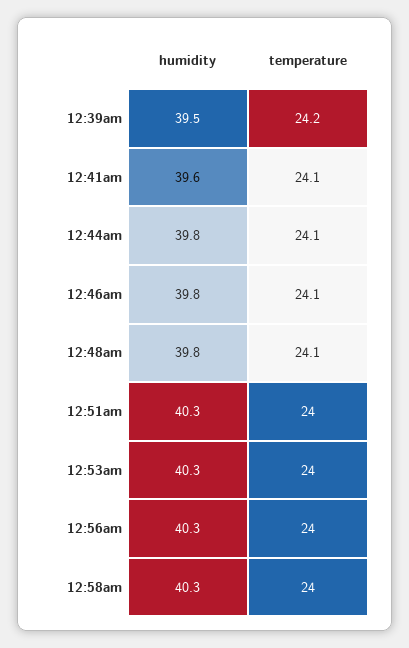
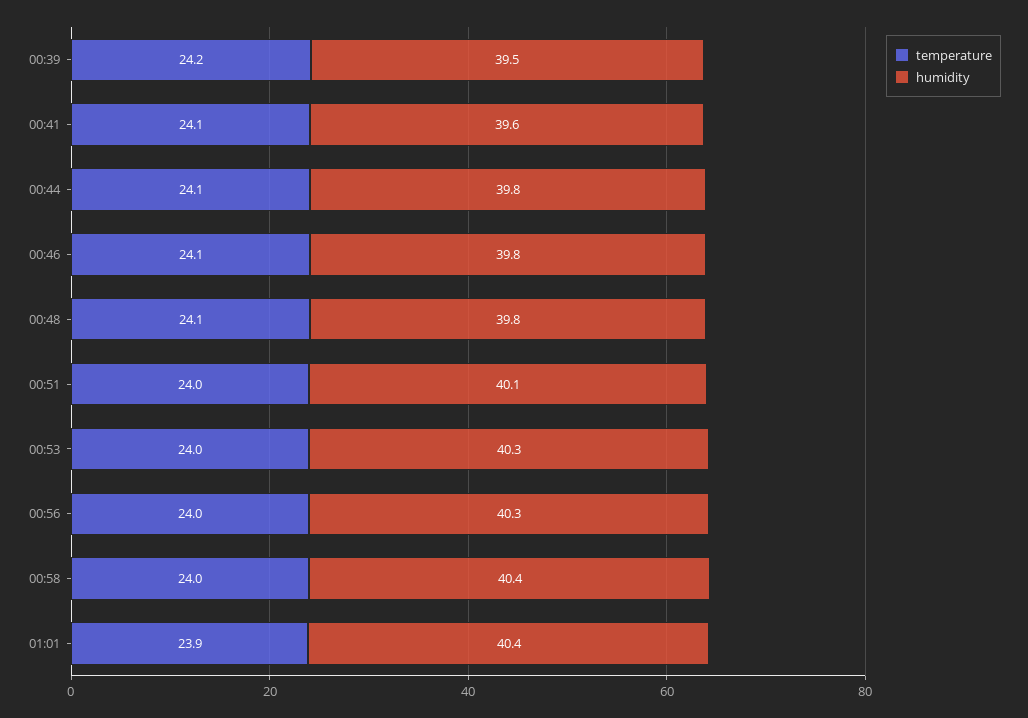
humidity, 12:51am: 40.3 -> 40.1
humidity, 12:58am: 40.3 -> 40.4
temperature, 01:01: none -> 23.9
humidity, 01:01: none -> 40.4

